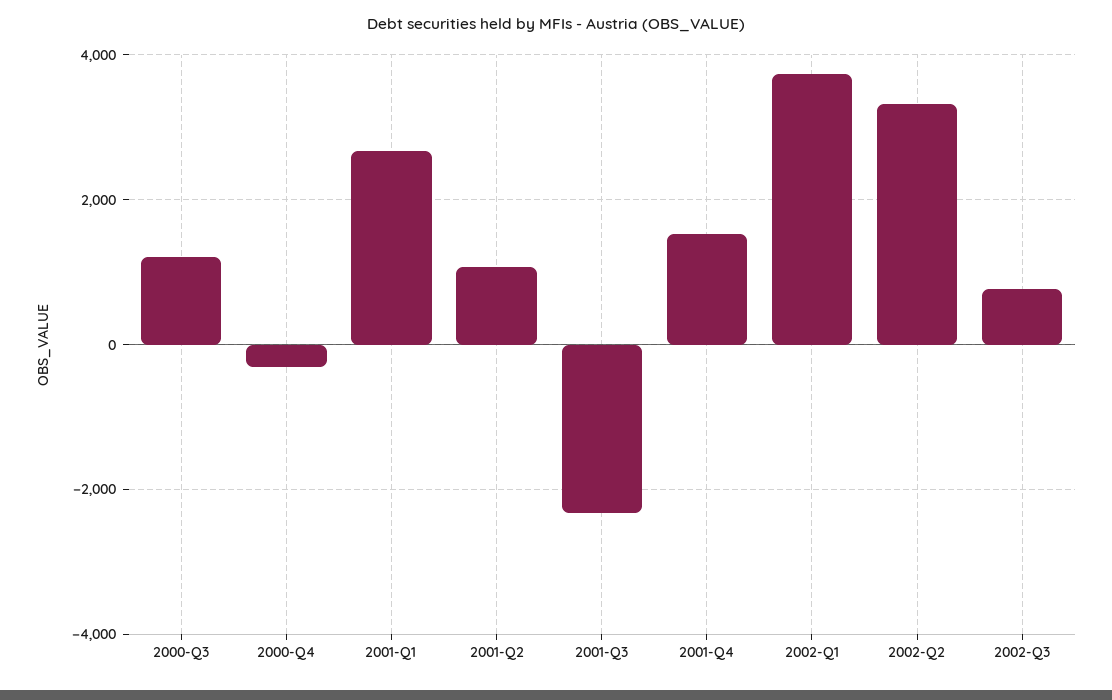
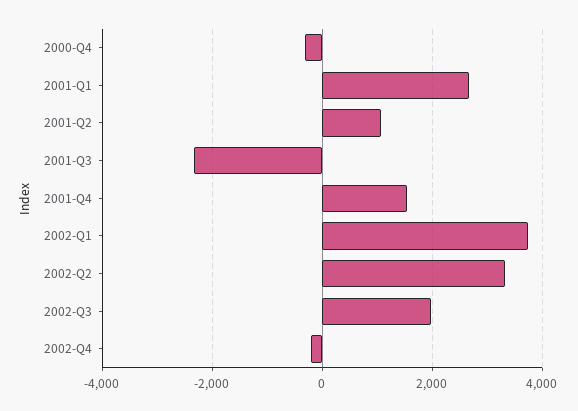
2000-Q3: 1200 -> none
2002-Q3: 800 -> 2000
2002-Q4: none -> -200

